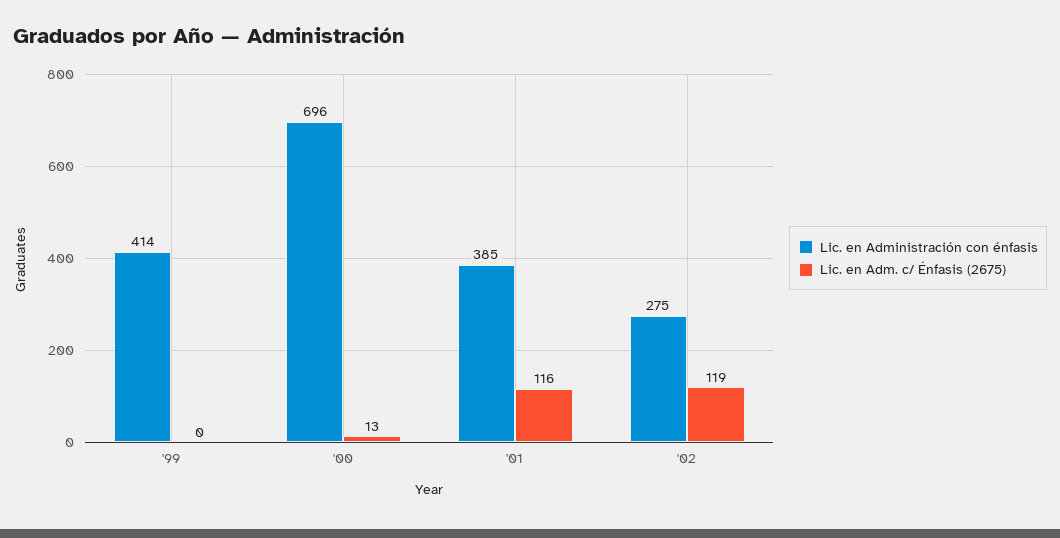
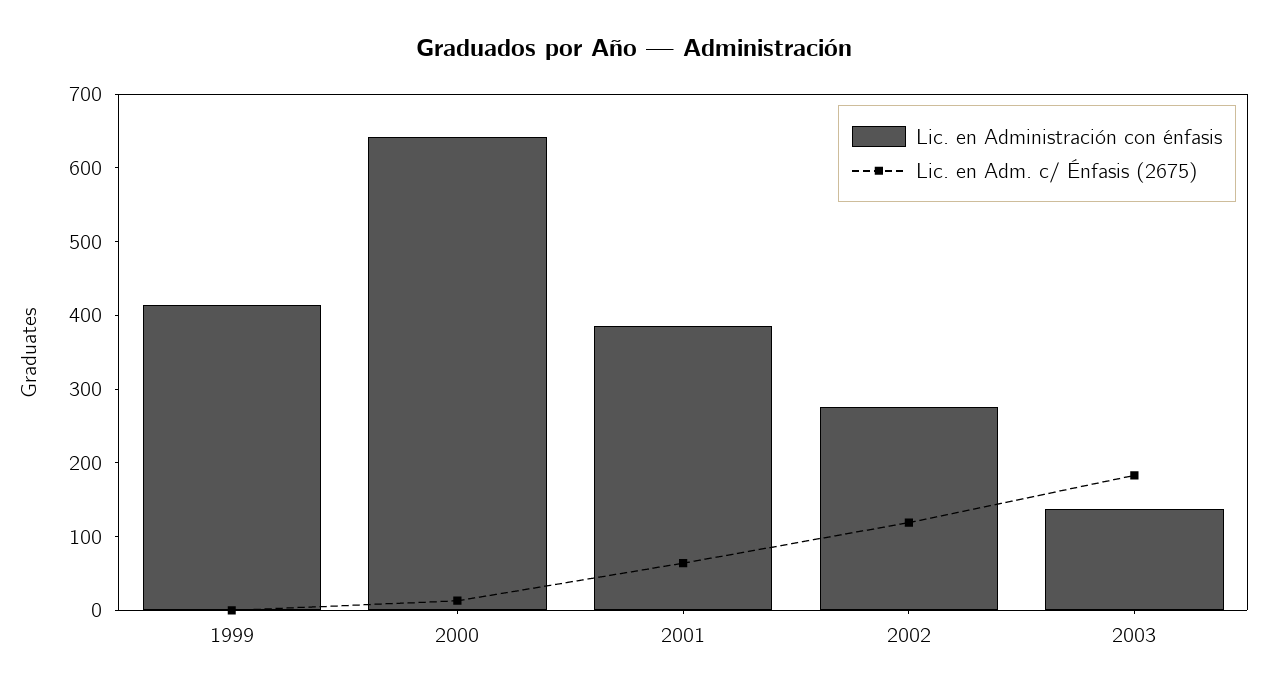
Lic. en Administración con énfasis, '00: 696 -> 640
Lic. en Adm. c/ Énfasis (2675), '01: 116 -> 60
Lic. en Administración con énfasis, 2003: none -> 140
Lic. en Adm. c/ Énfasis (2675), 2003: none -> 180

